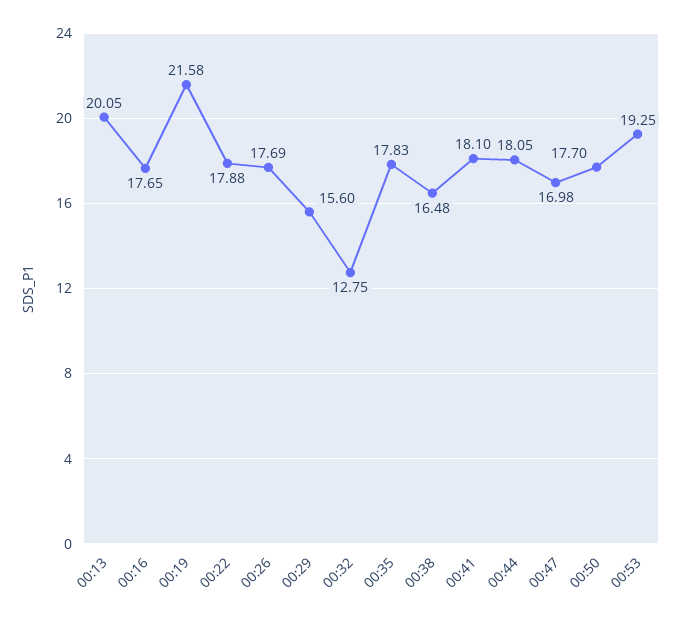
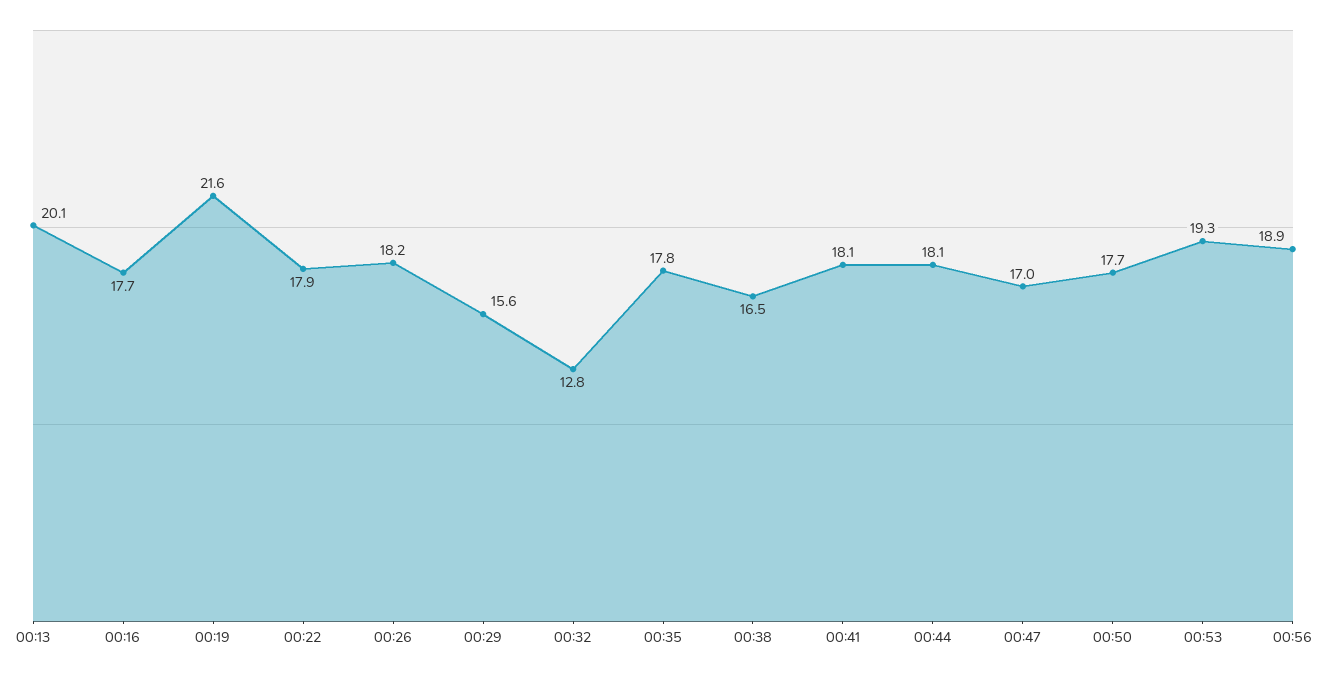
00:26: 17.69 -> 18.2
00:56: none -> 18.9

